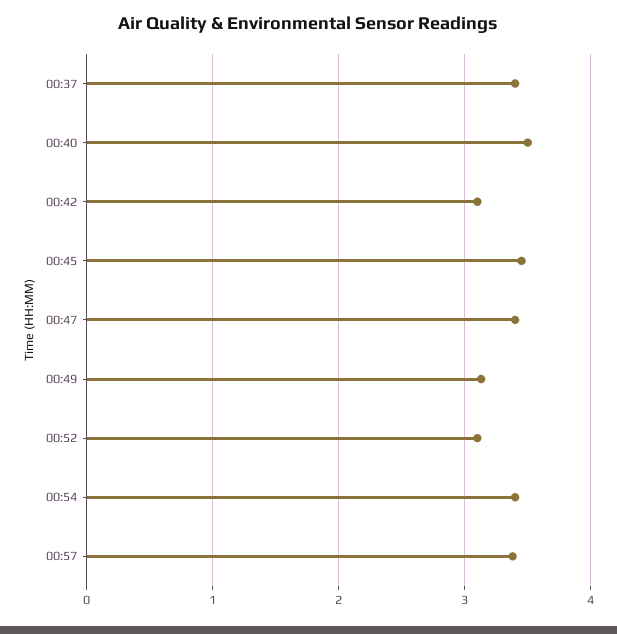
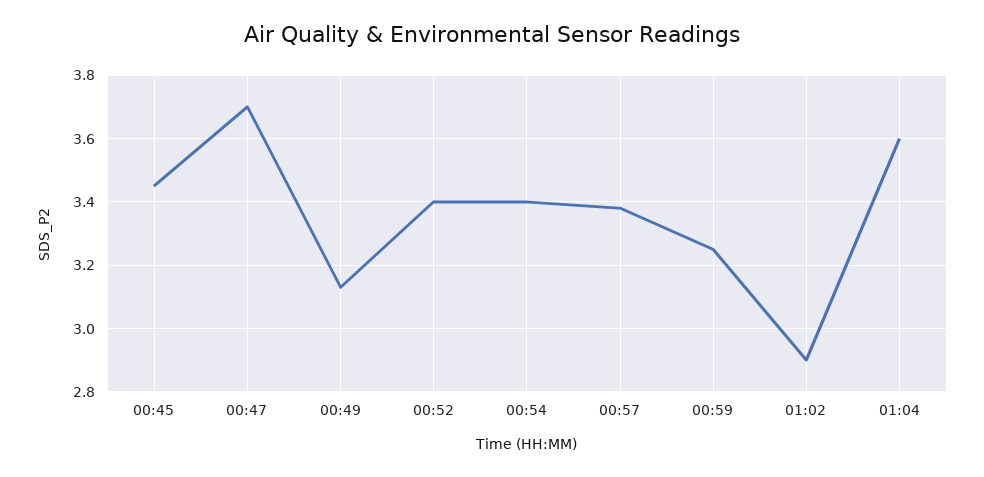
00:37: 3.4 -> none
00:40: 3.5 -> none
00:42: 3.1 -> none
00:47: 3.4 -> 3.7
00:52: 3.1 -> 3.4
00:59: none -> 3.25
01:02: none -> 2.9
01:04: none -> 3.6

